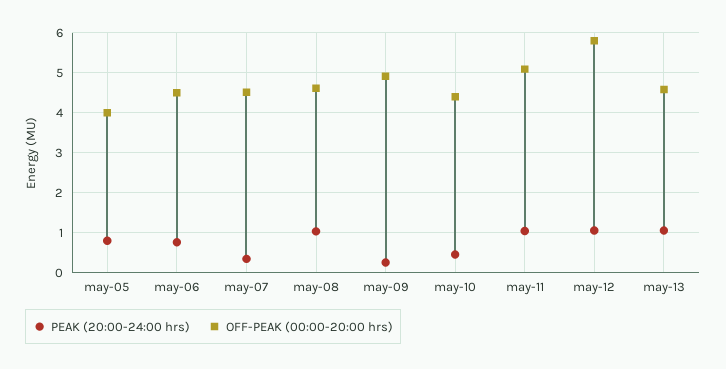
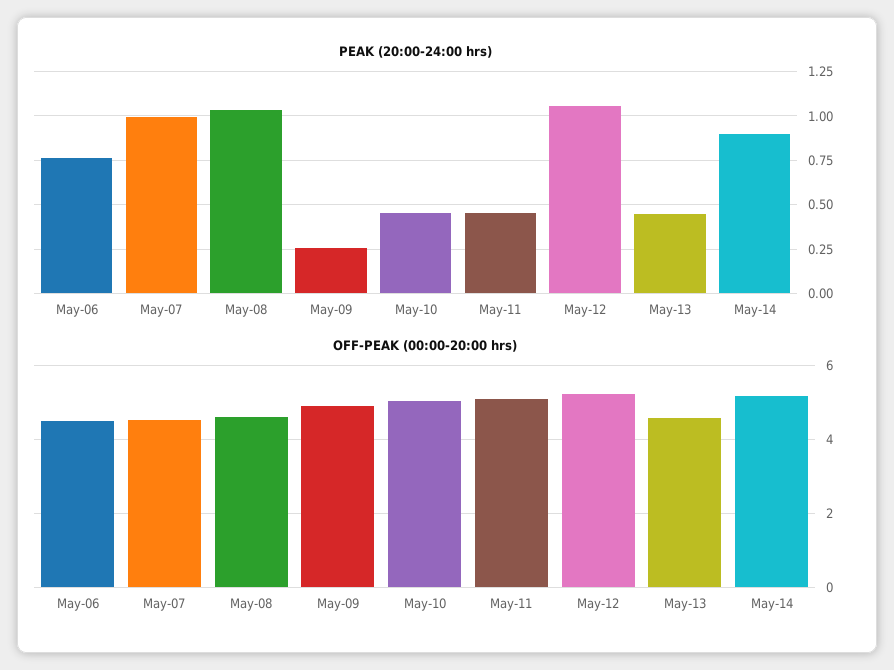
PEAK (20:00-24:00 hrs), may-05: 0.8 -> none
OFF-PEAK (00:00-20:00 hrs), may-05: 4 -> none
PEAK (20:00-24:00 hrs), may-07: 0.4 -> 1
OFF-PEAK (00:00-20:00 hrs), may-10: 4.4 -> 5
PEAK (20:00-24:00 hrs), may-11: 1 -> 0.45
OFF-PEAK (00:00-20:00 hrs), may-12: 5.8 -> 5.2
PEAK (20:00-24:00 hrs), may-13: 1 -> 0.45
PEAK (20:00-24:00 hrs), May-14: none -> 0.9
OFF-PEAK (00:00-20:00 hrs), May-14: none -> 5.2

